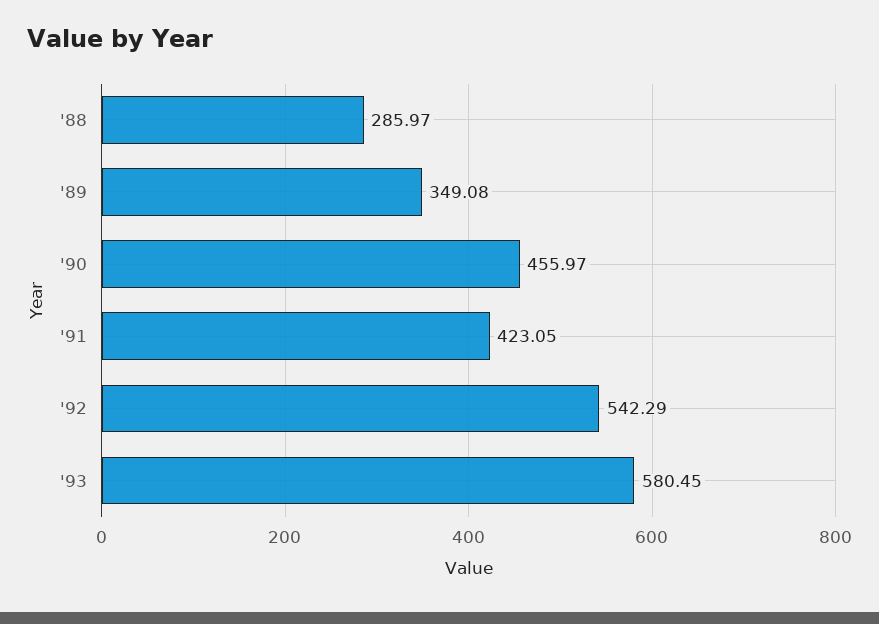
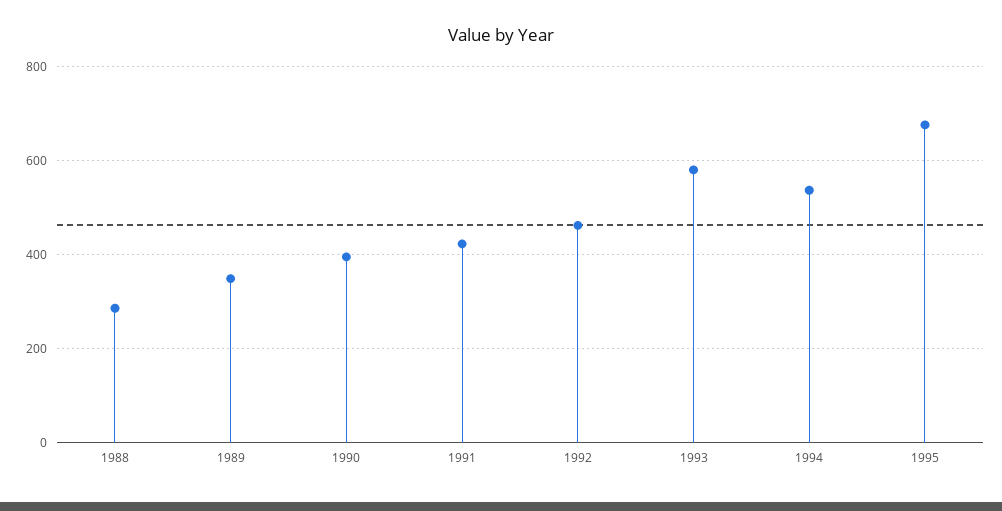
'90: 455.97 -> 400
'92: 542.29 -> 460
1994: none -> 540
1995: none -> 680

